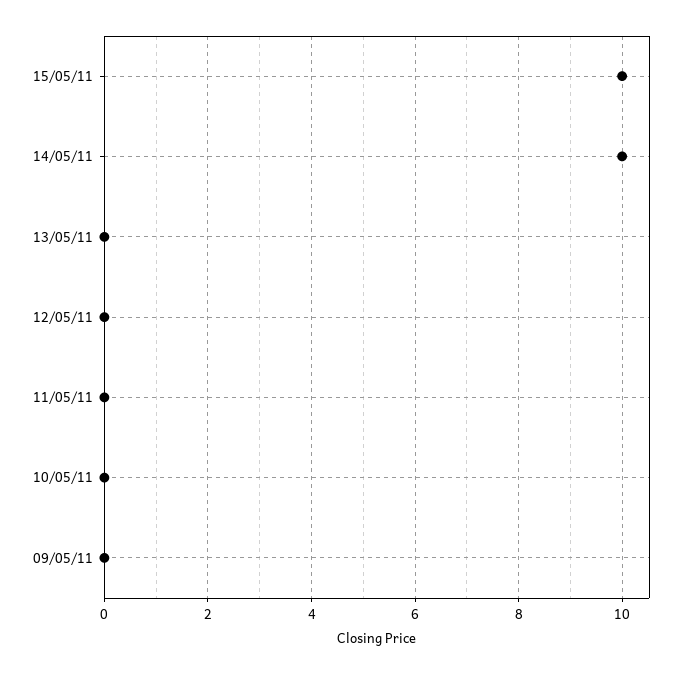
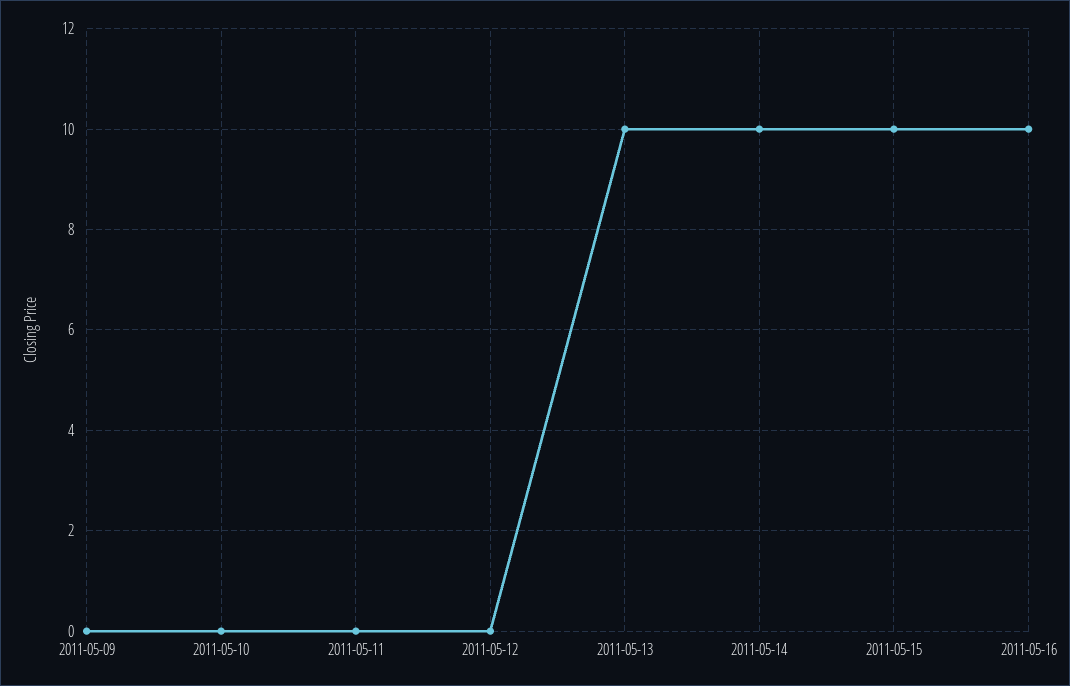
13/05/11: 0 -> 10
2011-05-16: none -> 10

